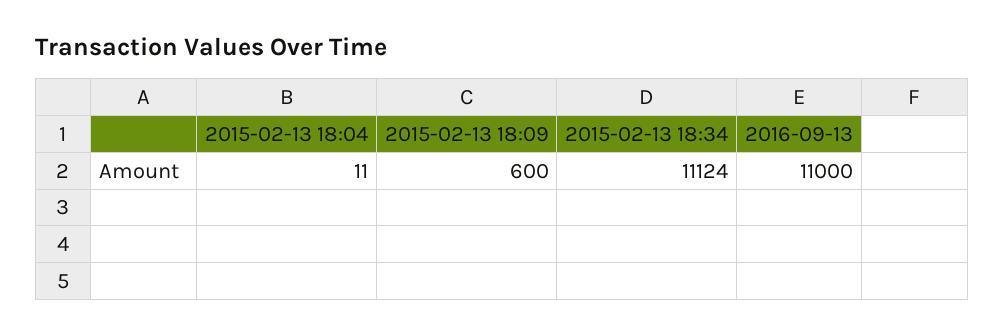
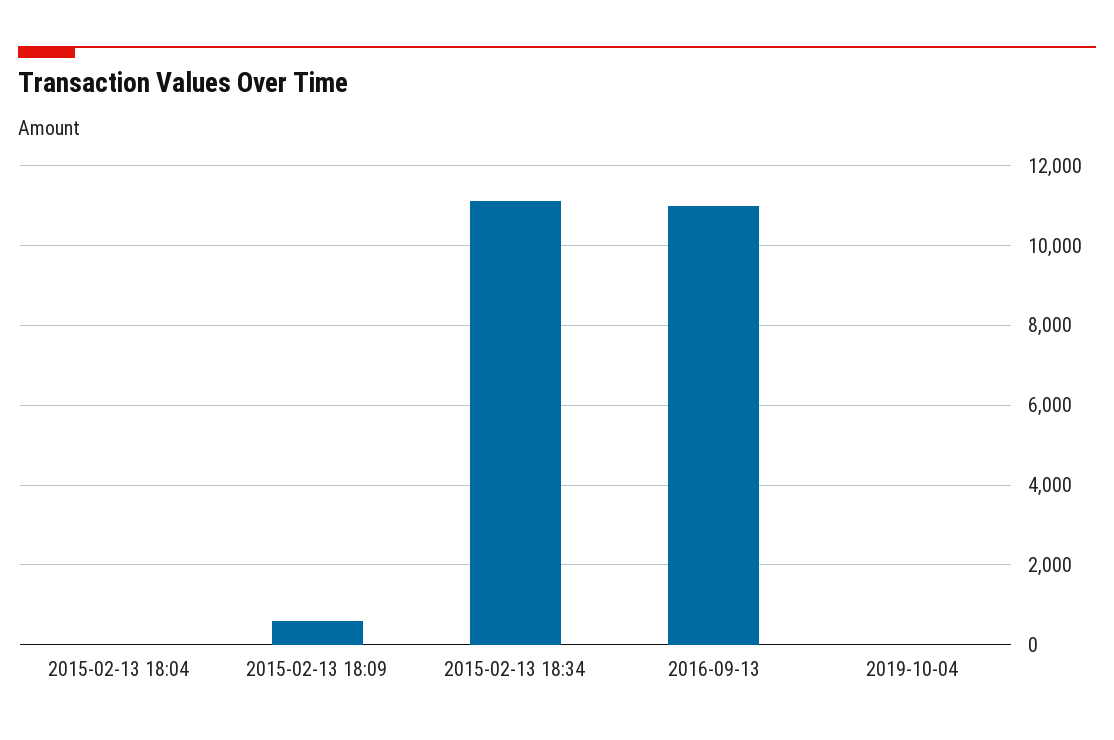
2019-10-04: none -> 0

